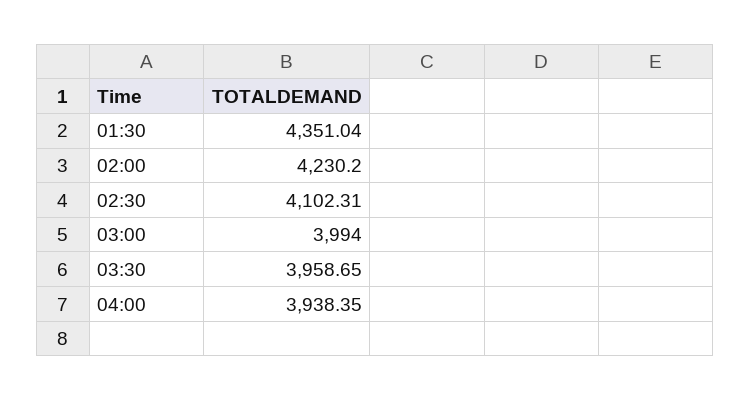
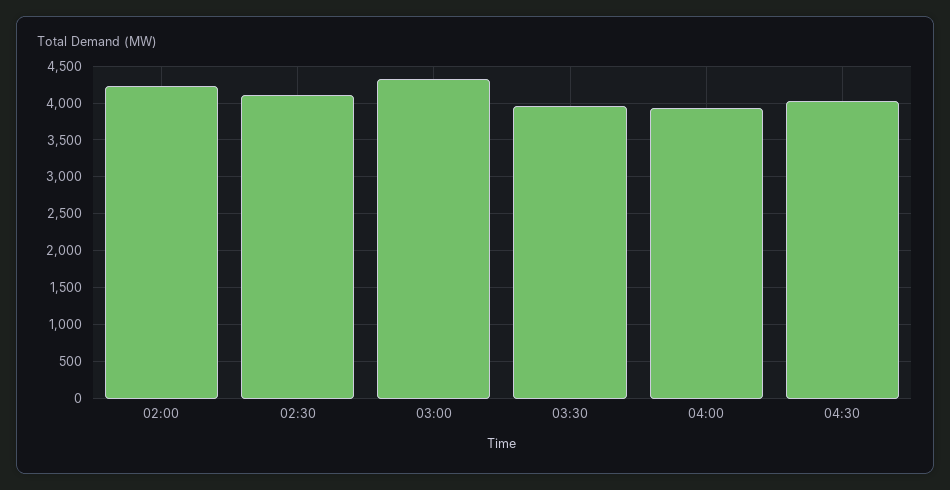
01:30: 4351.04 -> none
03:00: 3994 -> 4300
04:30: none -> 4000

